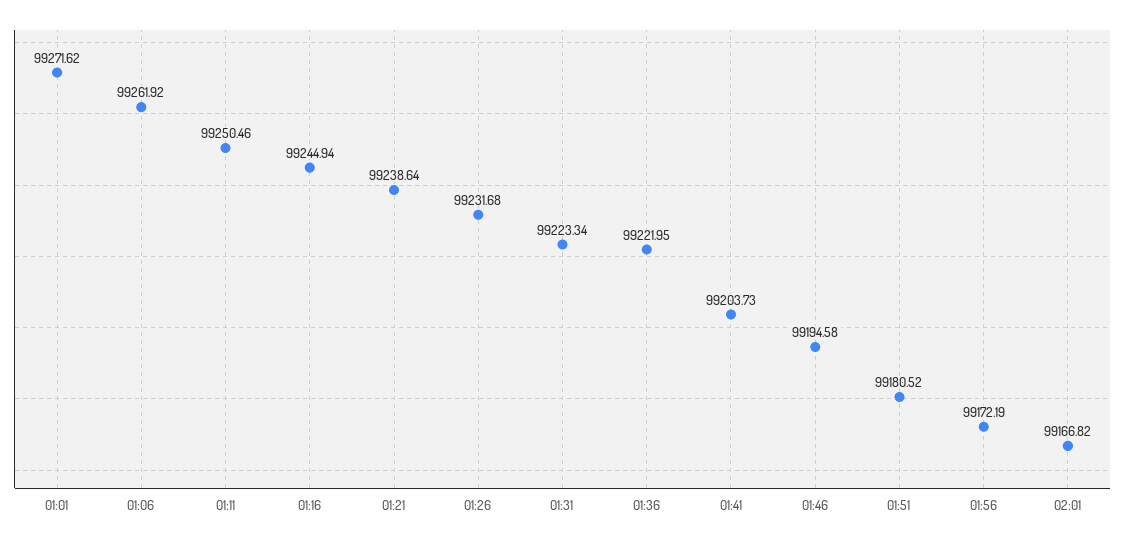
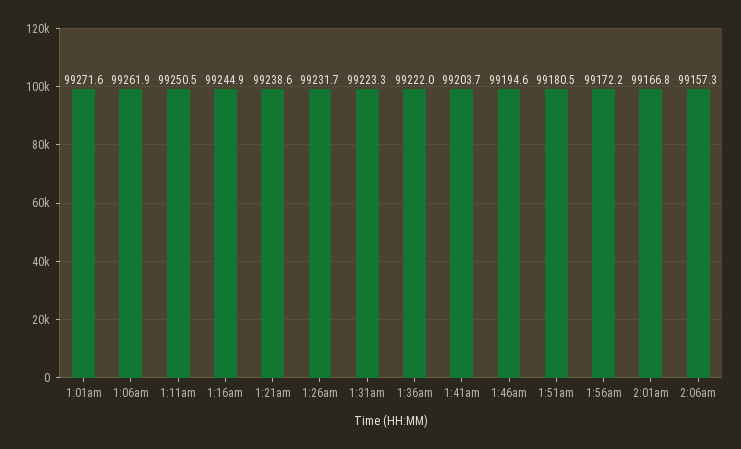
2:06am: none -> 99157.3

